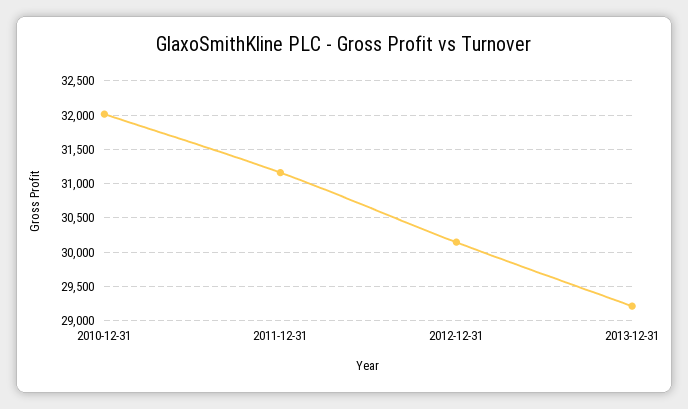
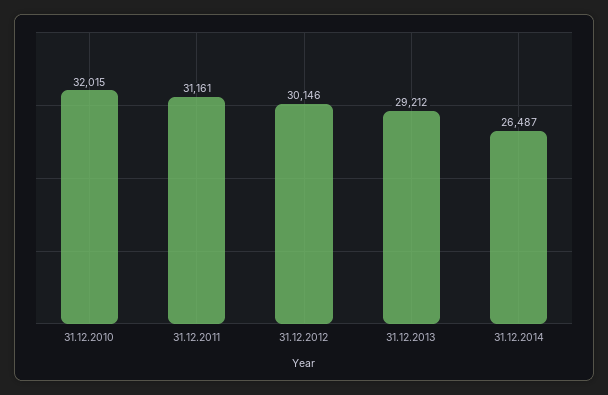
31.12.2014: none -> 26487

